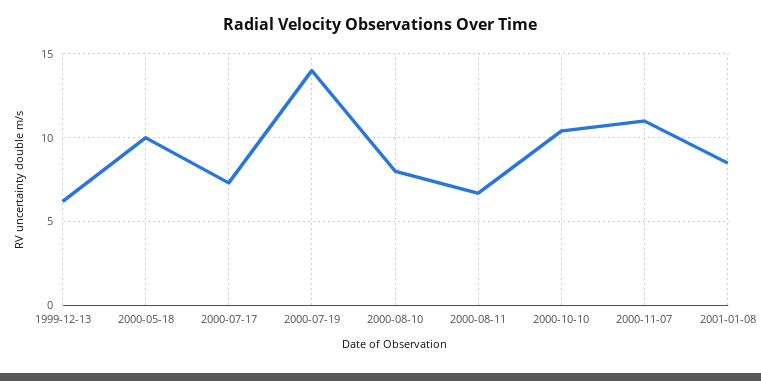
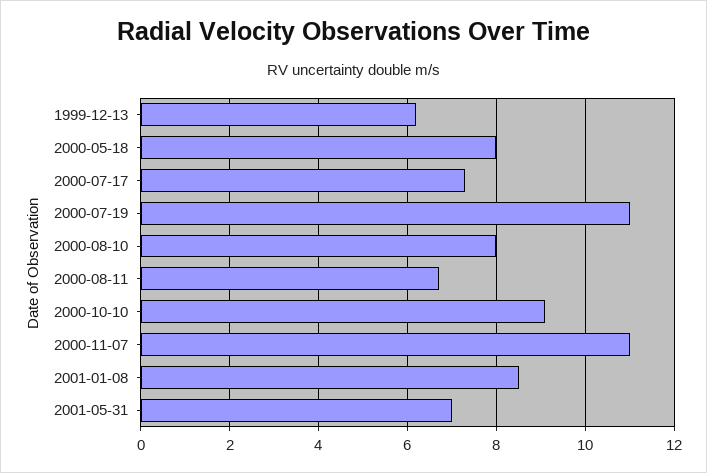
2000-05-18: 10 -> 8
2000-07-19: 14 -> 11
2000-10-10: 10.5 -> 9
2001-05-31: none -> 7

